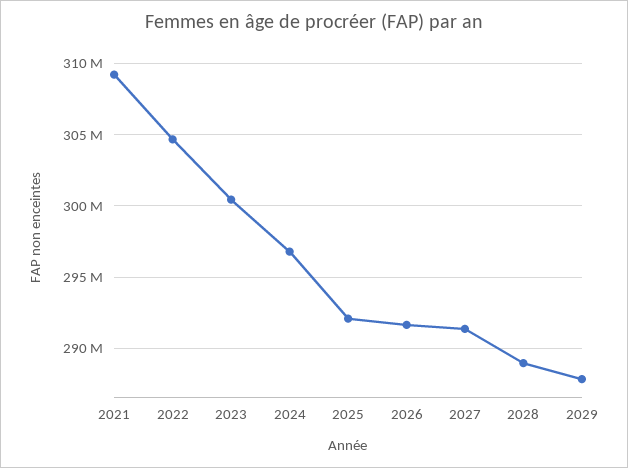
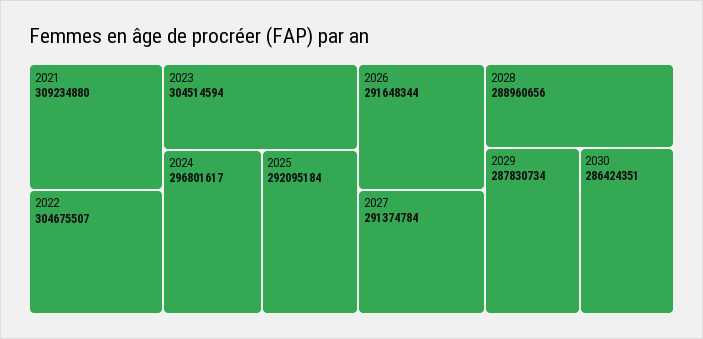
2023: 300500000 -> 304514594
2030: none -> 286424351

